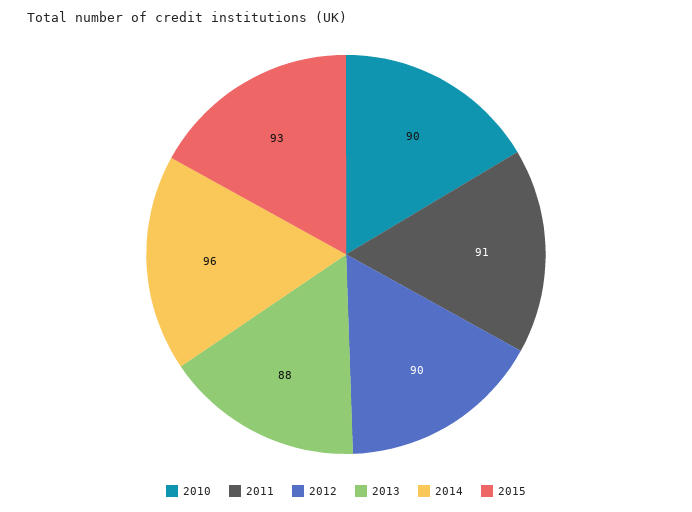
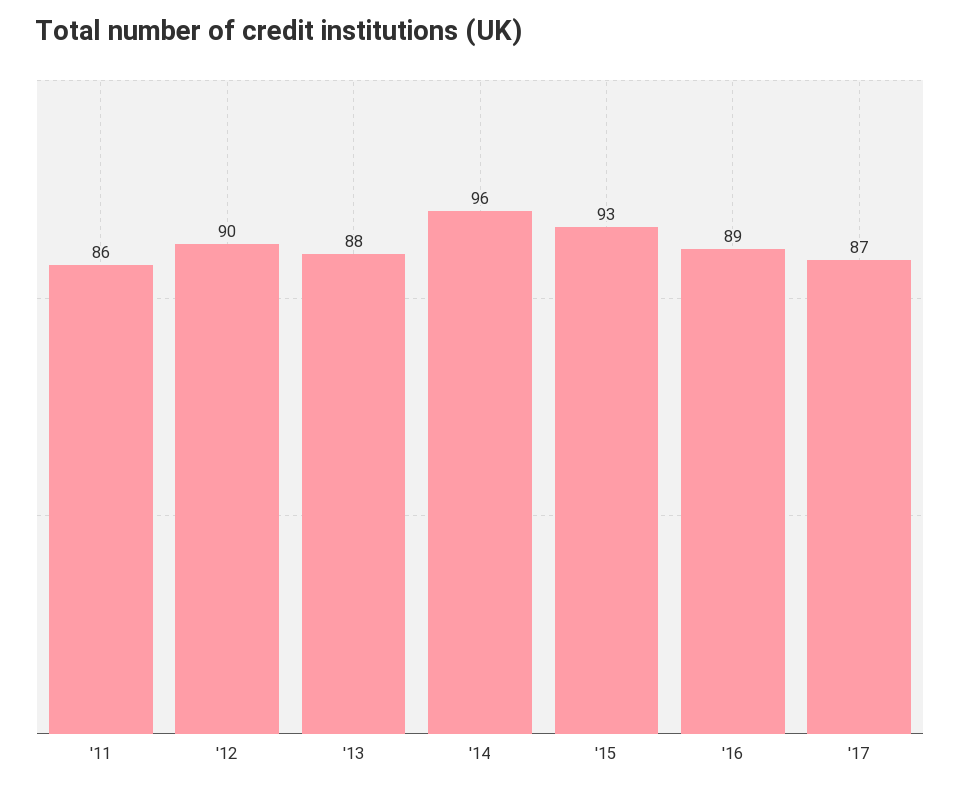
2010: 90 -> none
2011: 91 -> 86
'16: none -> 89
'17: none -> 87

